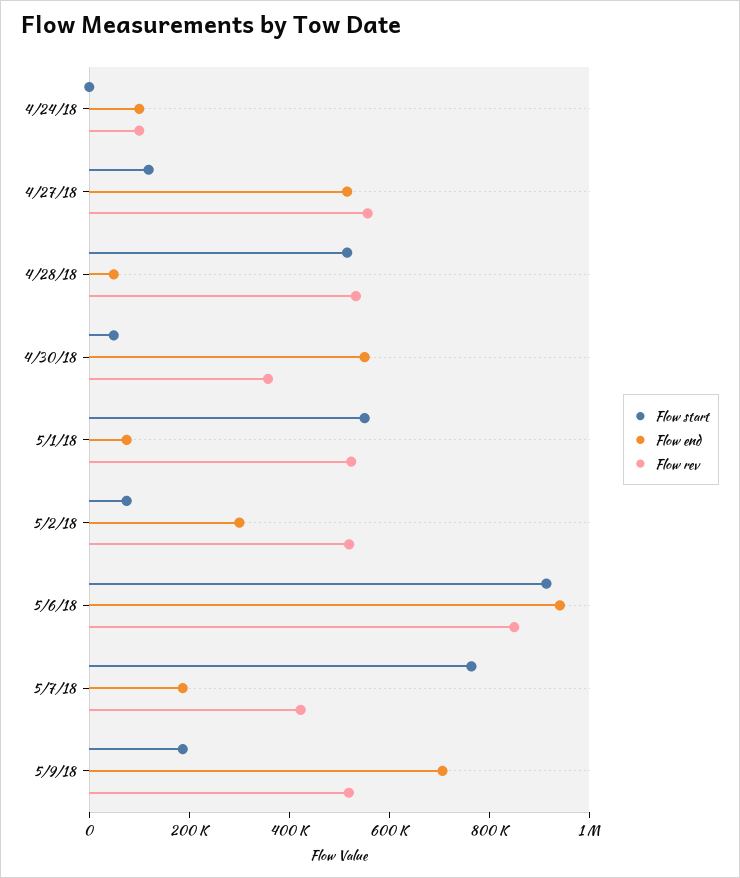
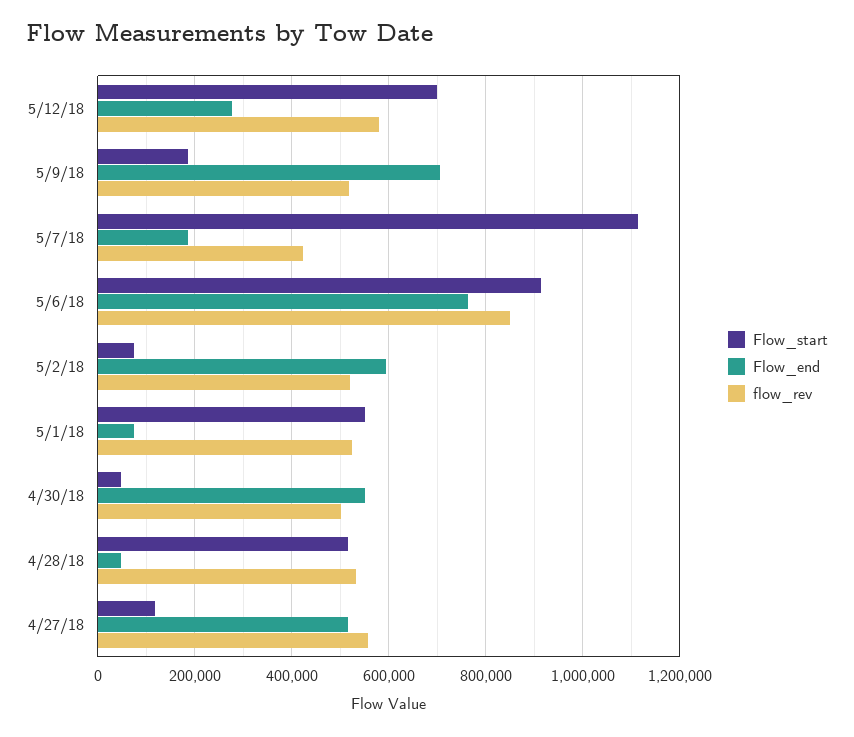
Flow start, 4/24/18: 0 -> none
Flow end, 4/24/18: 100000 -> none
Flow rev, 4/24/18: 100000 -> none
Flow rev, 4/30/18: 350000 -> 500000
Flow end, 5/2/18: 300000 -> 600000
Flow end, 5/6/18: 950000 -> 760000
Flow start, 5/7/18: 750000 -> 1120000
Flow start, 5/12/18: none -> 700000
Flow end, 5/12/18: none -> 280000
Flow rev, 5/12/18: none -> 580000

